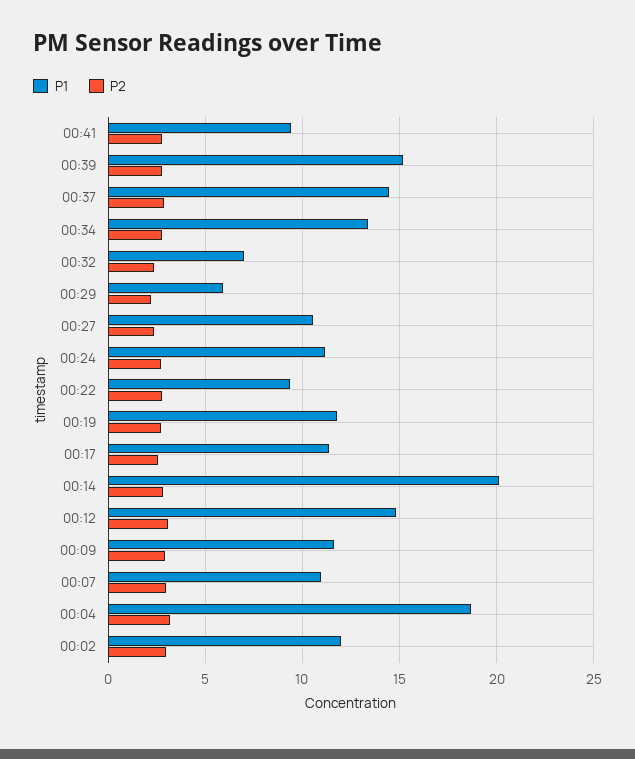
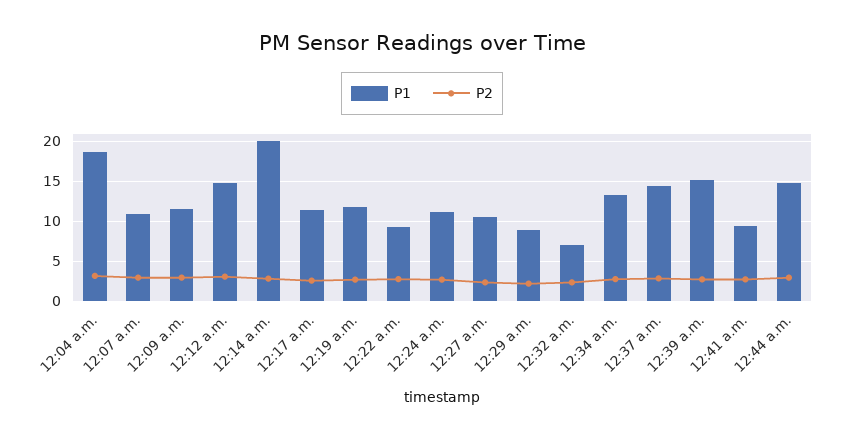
P1, 00:29: 6 -> 9
P1, 00:02: 12 -> none
P2, 00:02: 3 -> none
P1, 12:44 a.m.: none -> 15
P2, 12:44 a.m.: none -> 3

